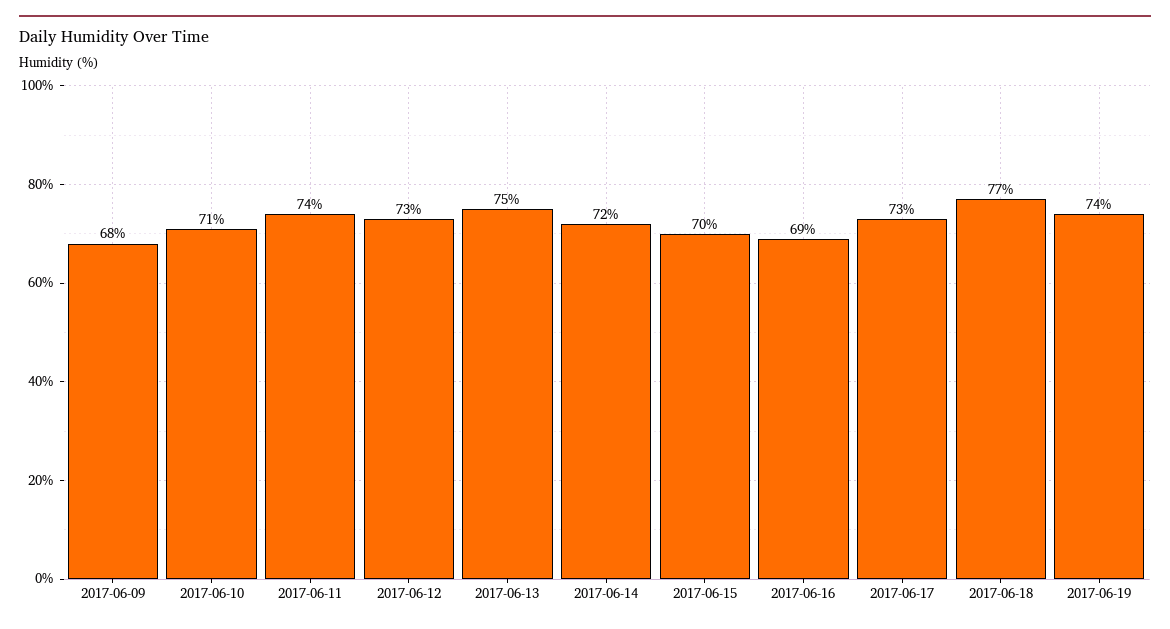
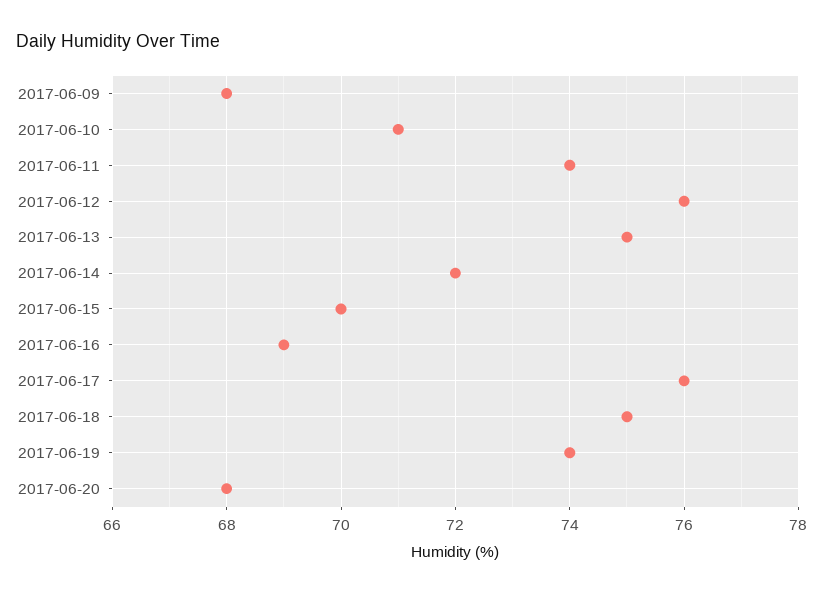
2017-06-12: 73 -> 76
2017-06-17: 73 -> 76
2017-06-18: 77 -> 75
2017-06-20: none -> 68

